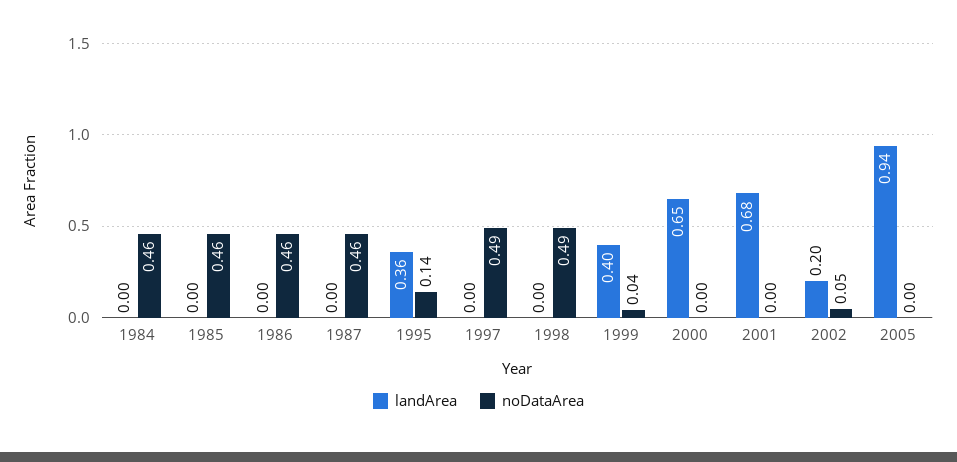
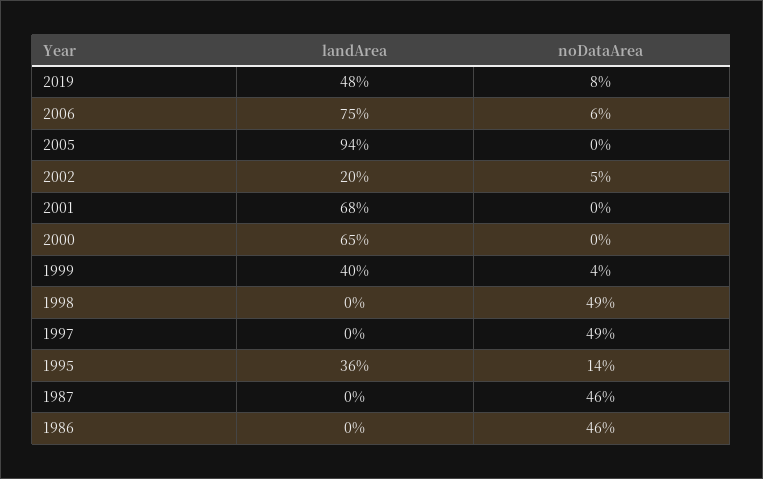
landArea, 1984: 0 -> none
noDataArea, 1984: 0.46 -> none
landArea, 1985: 0 -> none
noDataArea, 1985: 0.46 -> none
landArea, 2019: none -> 0.48
noDataArea, 2019: none -> 0.08
landArea, 2006: none -> 0.75
noDataArea, 2006: none -> 0.06

